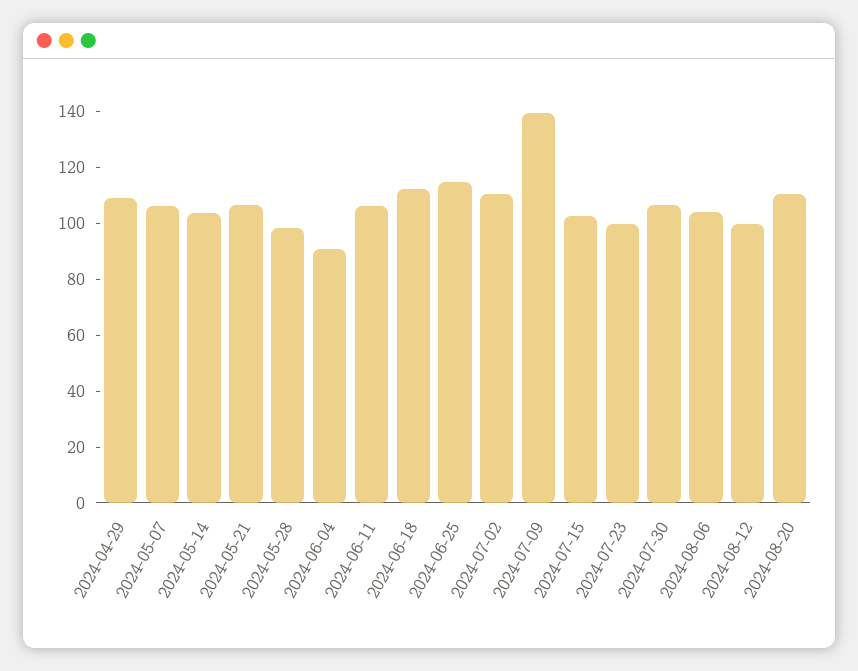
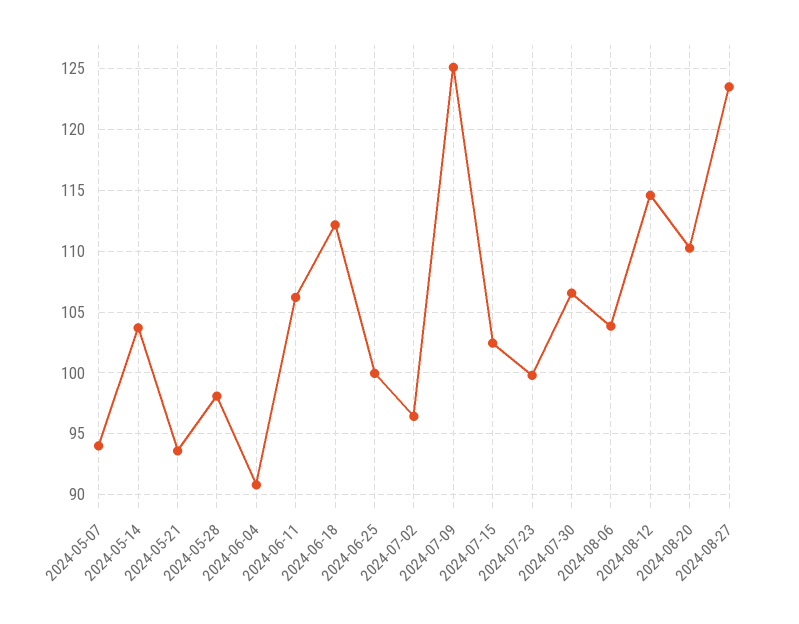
2024-04-29: 110 -> none
2024-05-07: 105 -> 94
2024-05-21: 105 -> 93.5
2024-06-25: 115 -> 100
2024-07-02: 110 -> 96.5
2024-07-09: 140 -> 125
2024-08-12: 100 -> 114.5
2024-08-27: none -> 123.5

